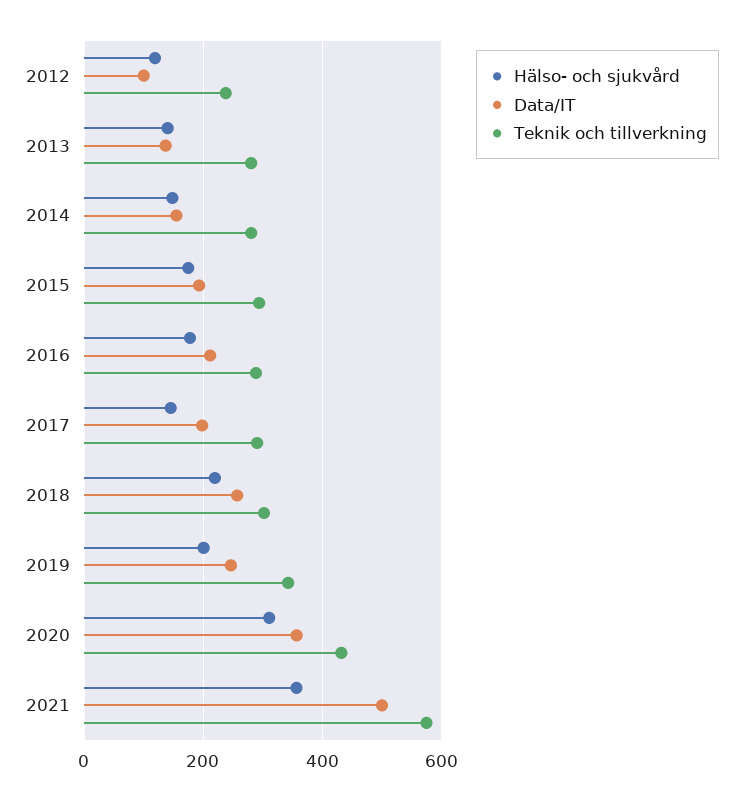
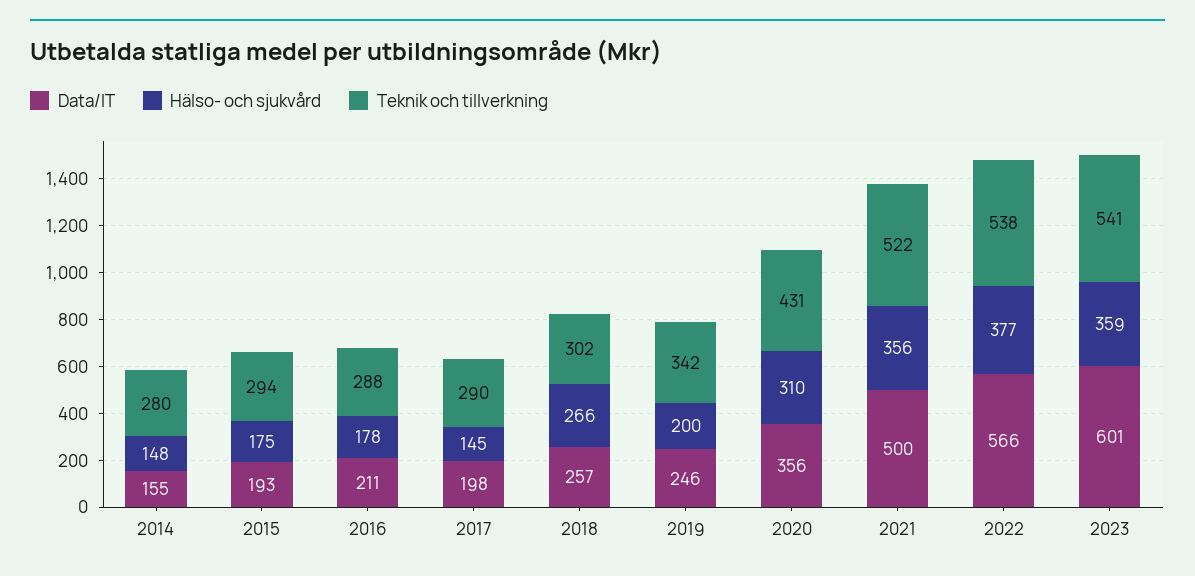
Hälso- och sjukvård, 2012: 120 -> none
Data/IT, 2012: 100 -> none
Teknik och tillverkning, 2012: 240 -> none
Hälso- och sjukvård, 2013: 140 -> none
Data/IT, 2013: 140 -> none
Teknik och tillverkning, 2013: 280 -> none
Hälso- och sjukvård, 2018: 220 -> 266
Teknik och tillverkning, 2021: 580 -> 522
Data/IT, 2022: none -> 566
Hälso- och sjukvård, 2022: none -> 377
Teknik och tillverkning, 2022: none -> 538
Data/IT, 2023: none -> 601
Hälso- och sjukvård, 2023: none -> 359
Teknik och tillverkning, 2023: none -> 541

